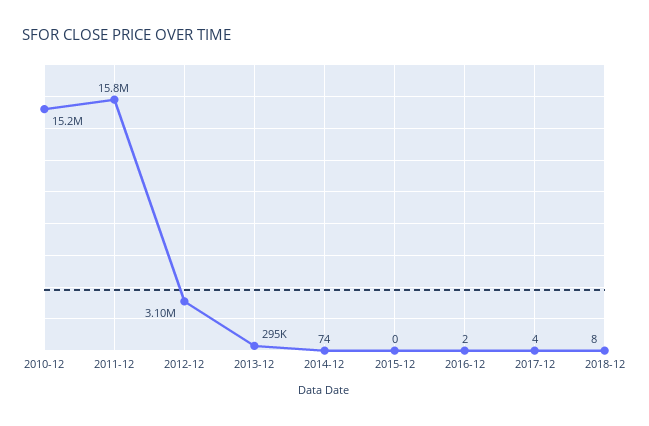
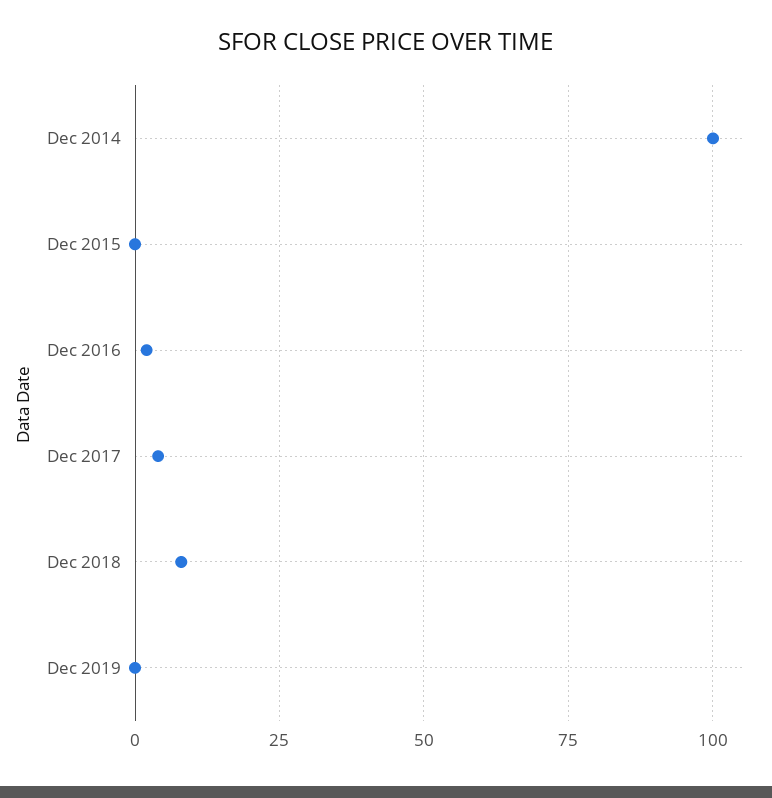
2010-12: 15200000 -> none
2011-12: 15800000 -> none
2012-12: 3100000 -> none
2013-12: 295000 -> none
2014-12: 74 -> 100
Dec 2019: none -> 0

